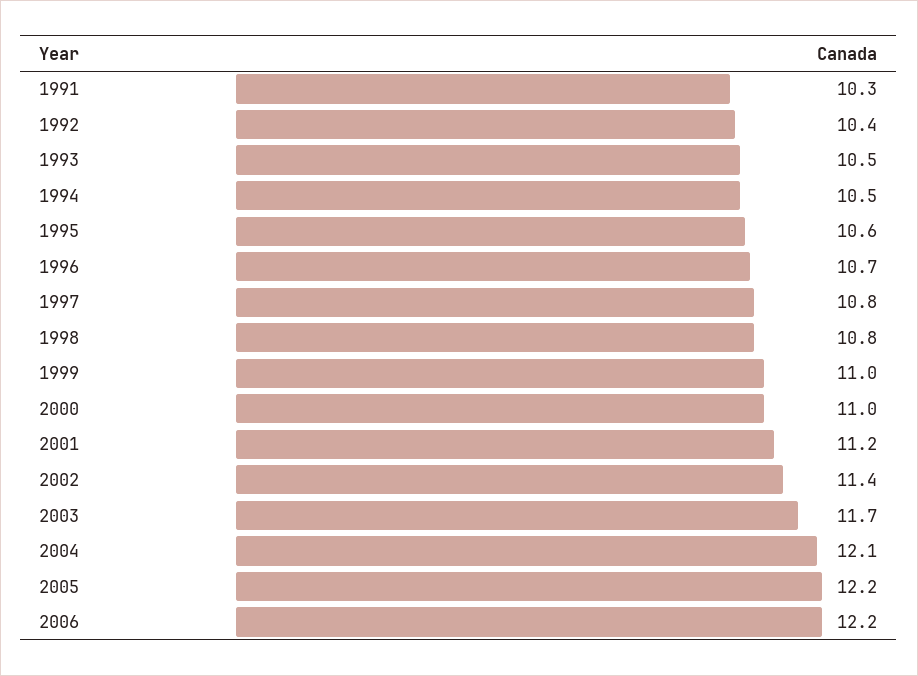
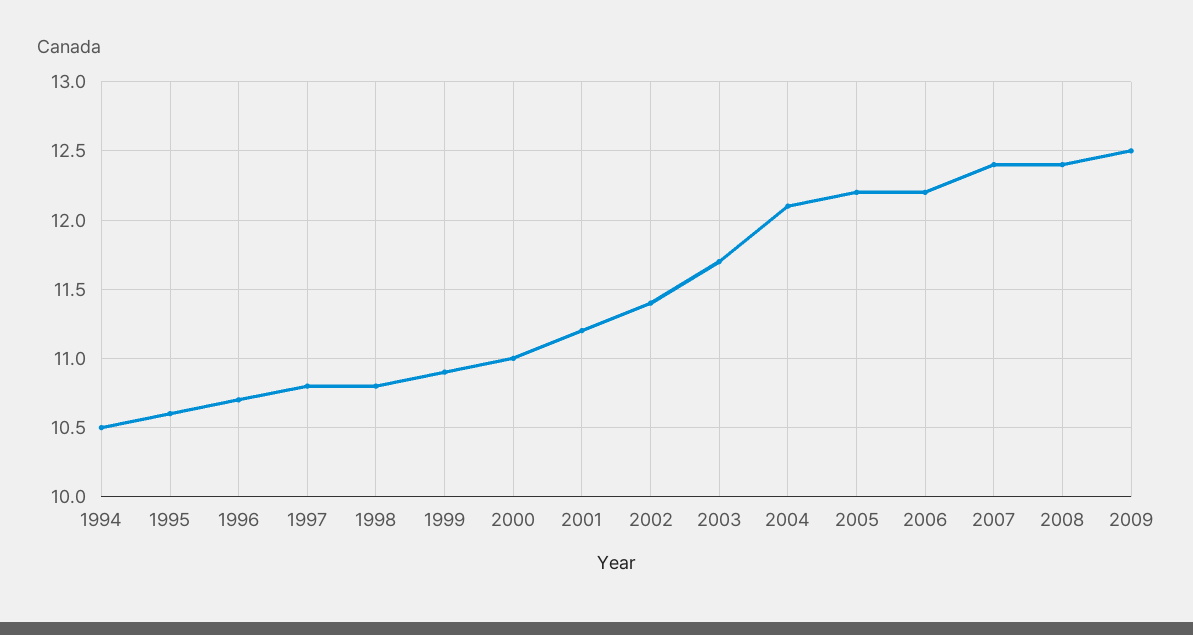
1991: 10.3 -> none
1992: 10.4 -> none
1993: 10.5 -> none
1999: 11 -> 10.9
2007: none -> 12.4
2008: none -> 12.4
2009: none -> 12.5

